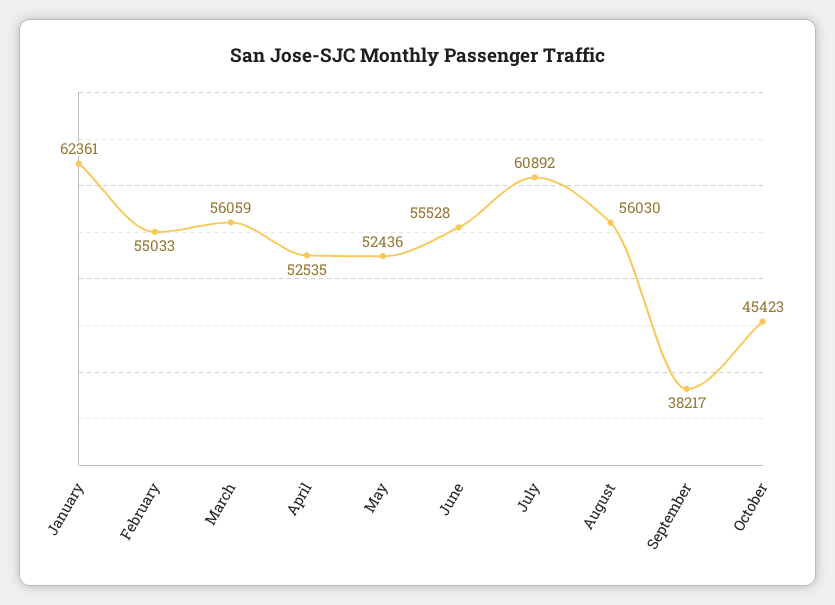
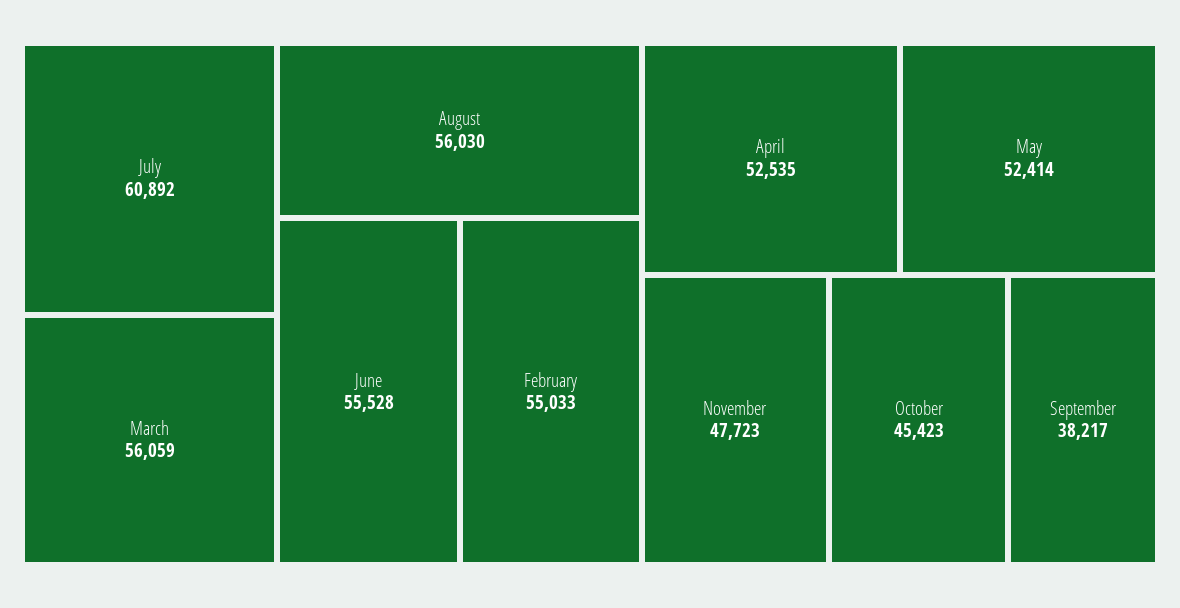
January: 62361 -> none
May: 52436 -> 52414
November: none -> 47723

